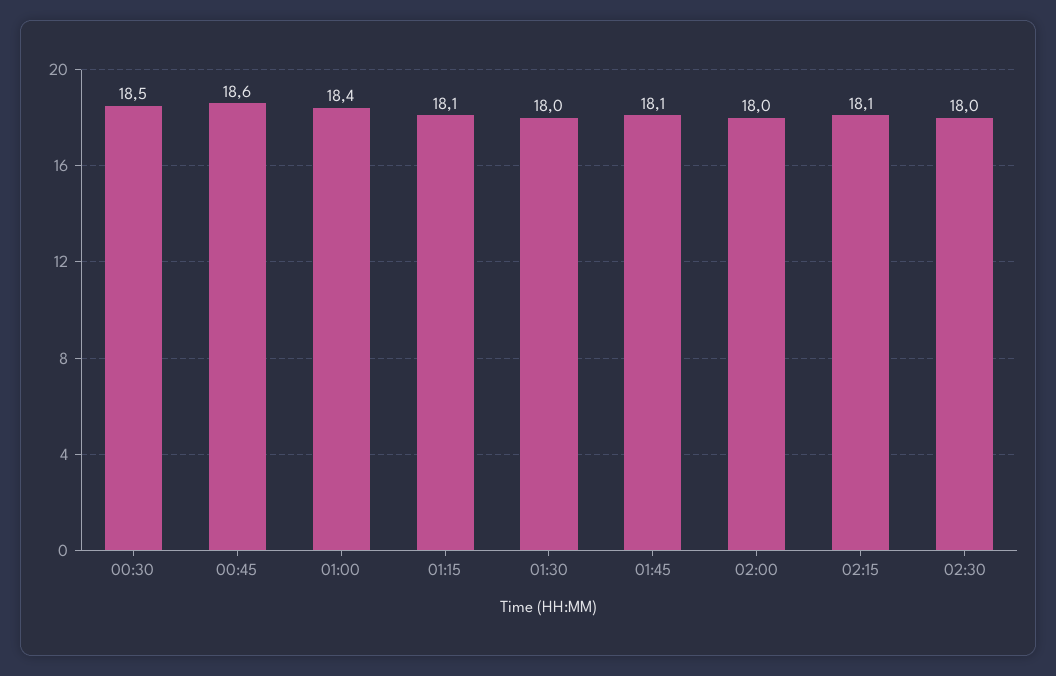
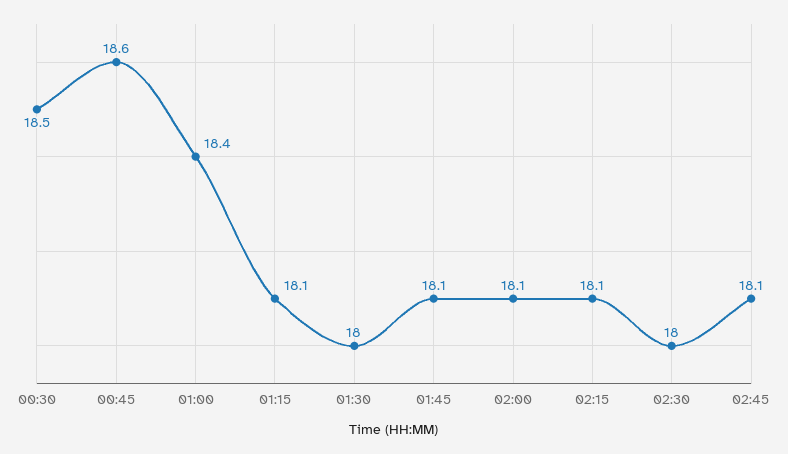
02:00: 18 -> 18.1
02:45: none -> 18.1

